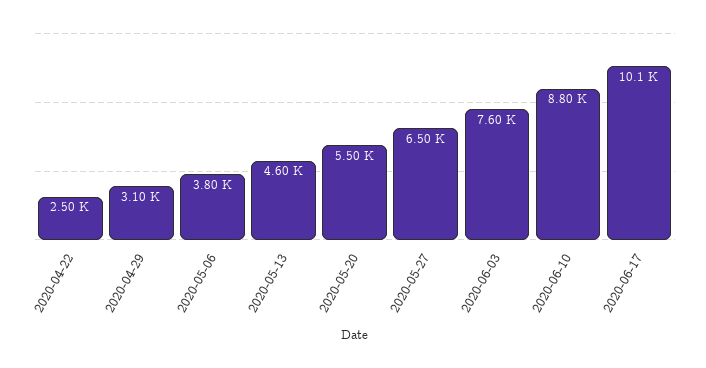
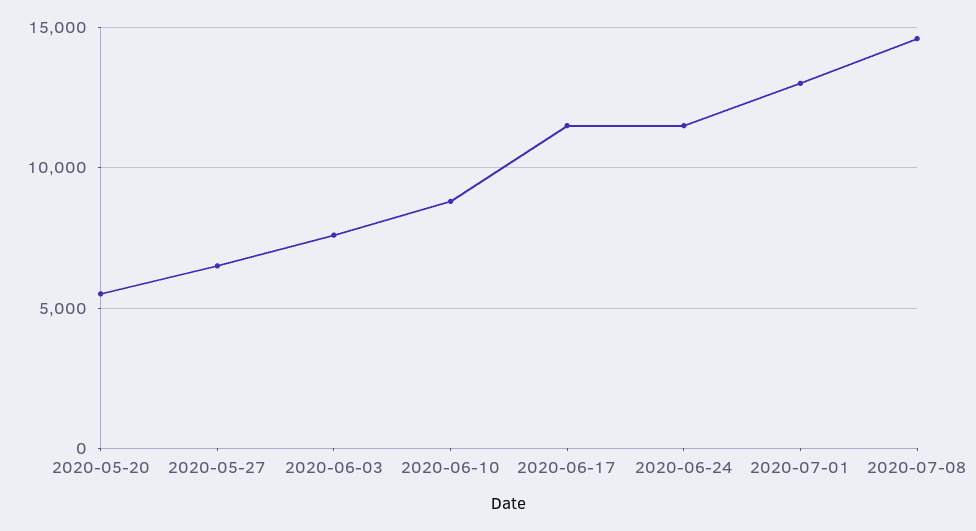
2020-04-22: 2500 -> none
2020-04-29: 3100 -> none
2020-05-06: 3800 -> none
2020-05-13: 4600 -> none
2020-06-17: 10100 -> 11500
2020-06-24: none -> 11500
2020-07-01: none -> 13000
2020-07-08: none -> 14500

